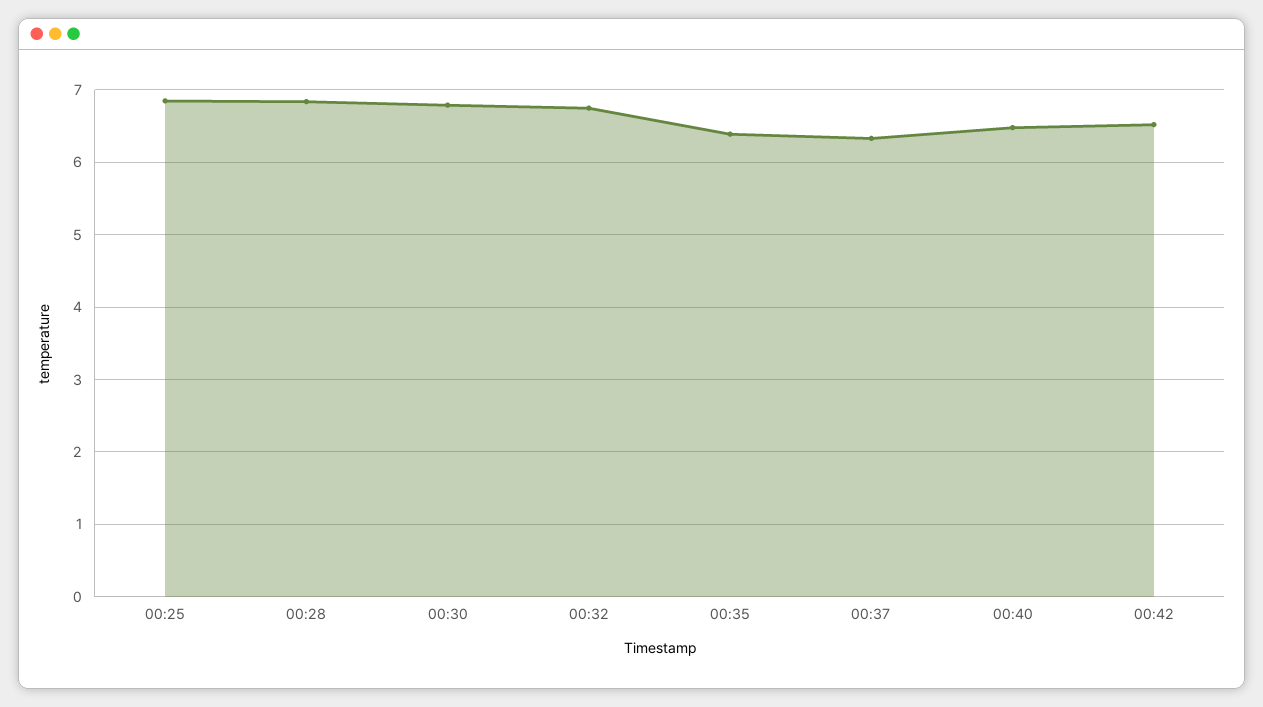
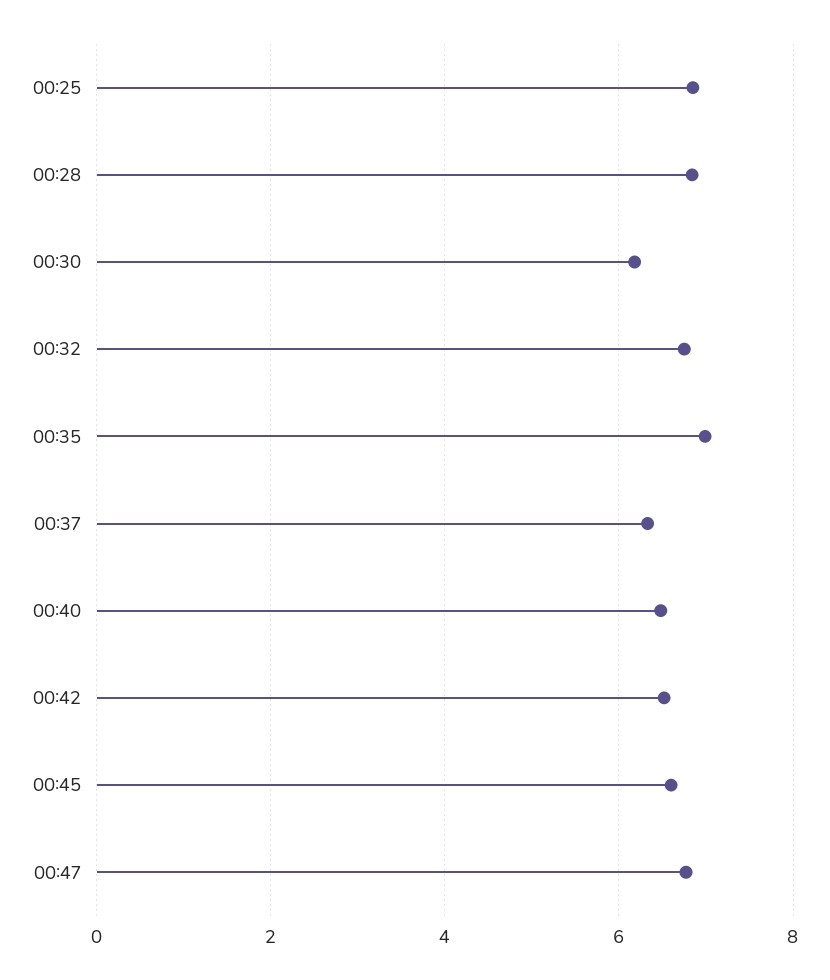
00:30: 6.8 -> 6.2
00:35: 6.4 -> 7
00:45: none -> 6.6
00:47: none -> 6.8

